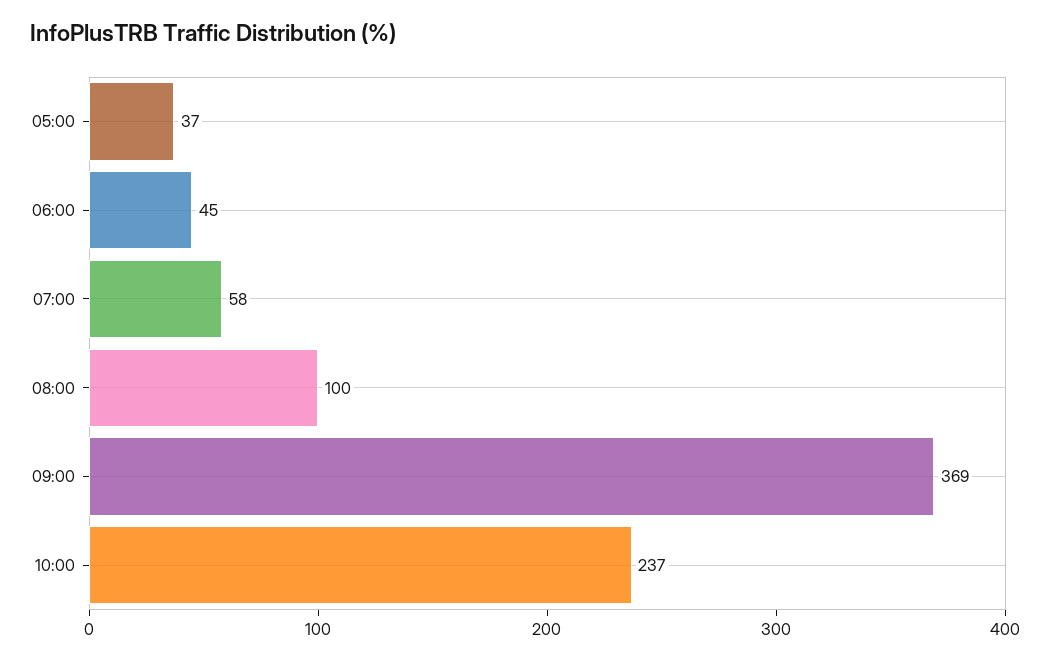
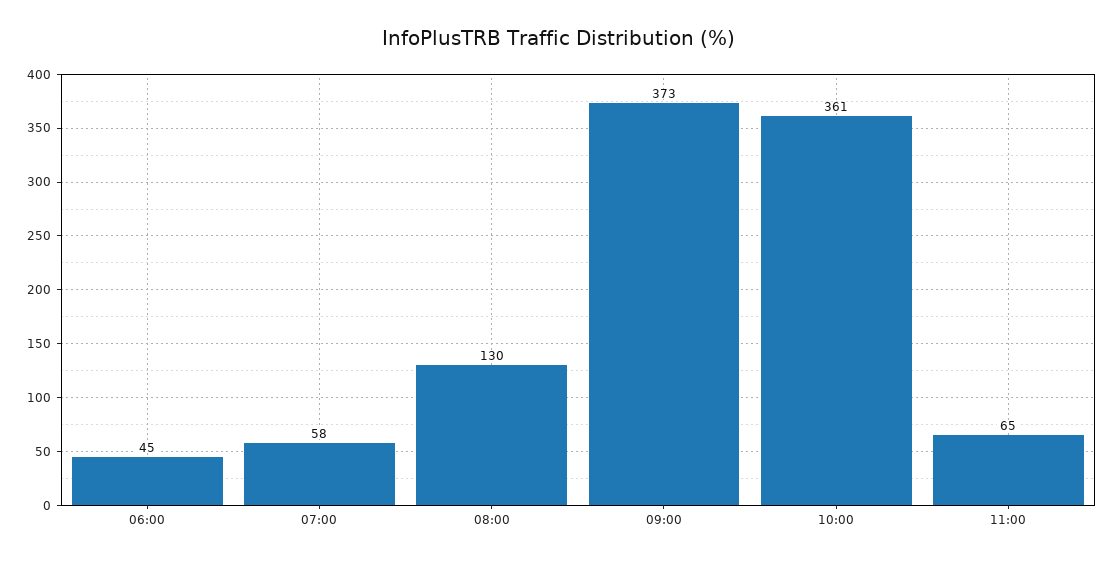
05:00: 37 -> none
08:00: 100 -> 130
09:00: 369 -> 373
10:00: 237 -> 361
11:00: none -> 65

